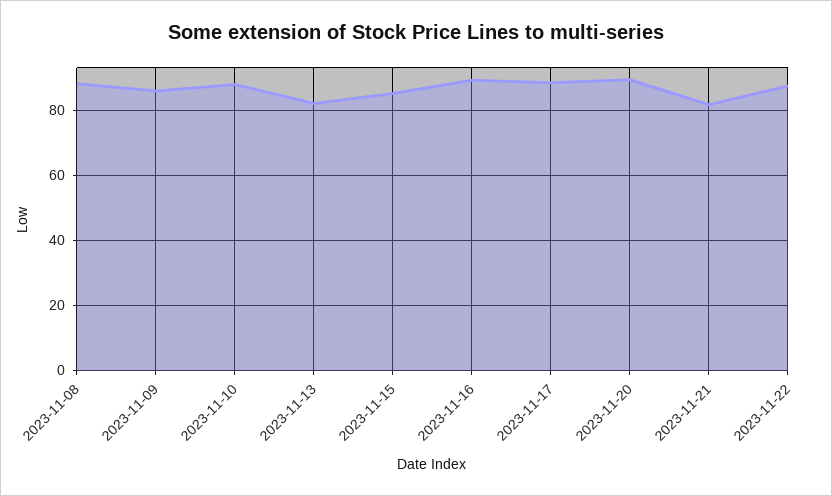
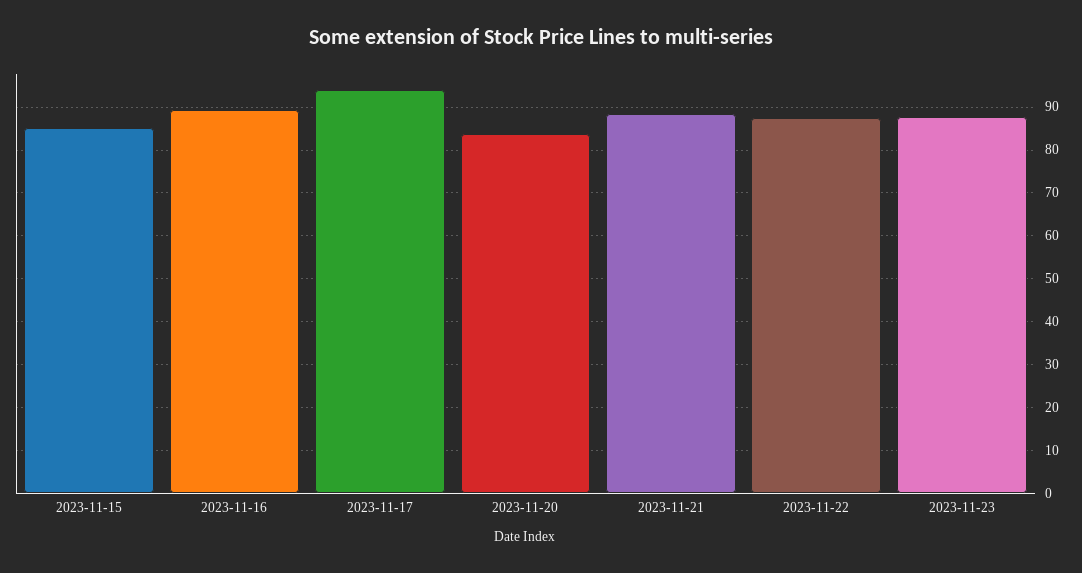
2023-11-08: 88 -> none
2023-11-09: 86 -> none
2023-11-10: 88 -> none
2023-11-13: 82 -> none
2023-11-17: 88 -> 94
2023-11-20: 90 -> 84
2023-11-21: 82 -> 88
2023-11-23: none -> 88

